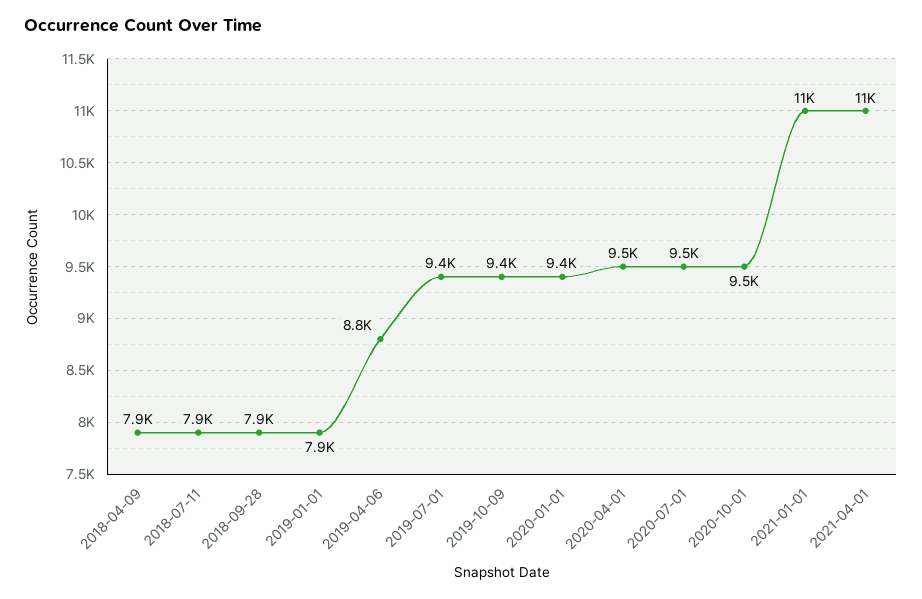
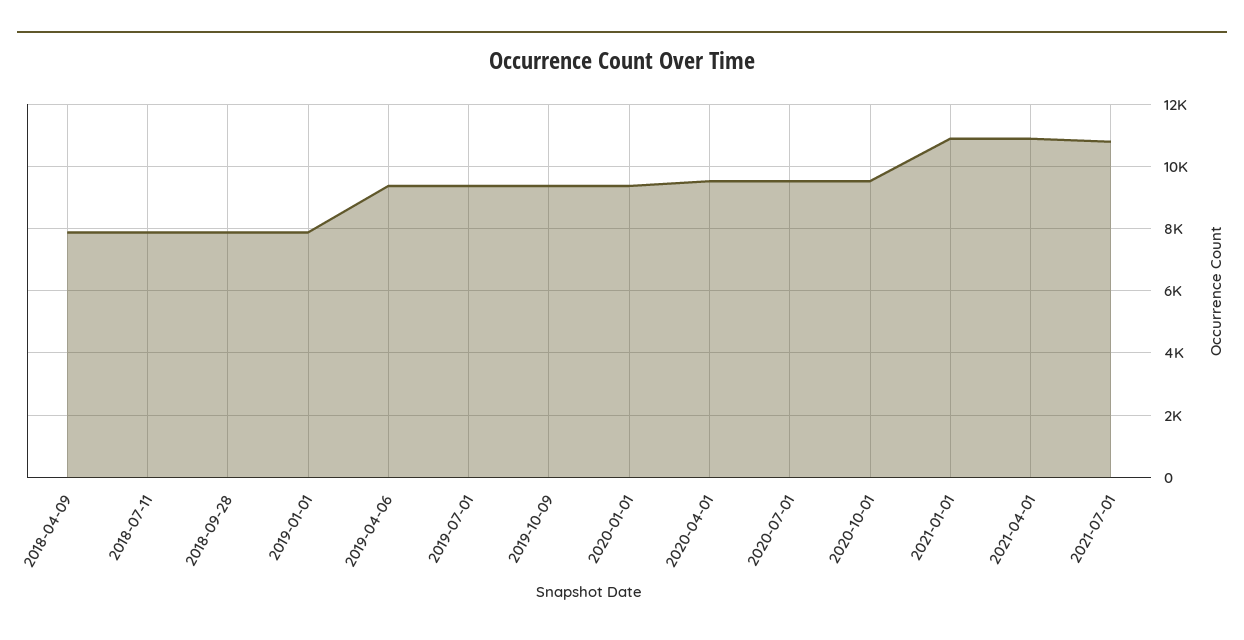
2019-04-06: 8800 -> 9400
2021-07-01: none -> 10800

